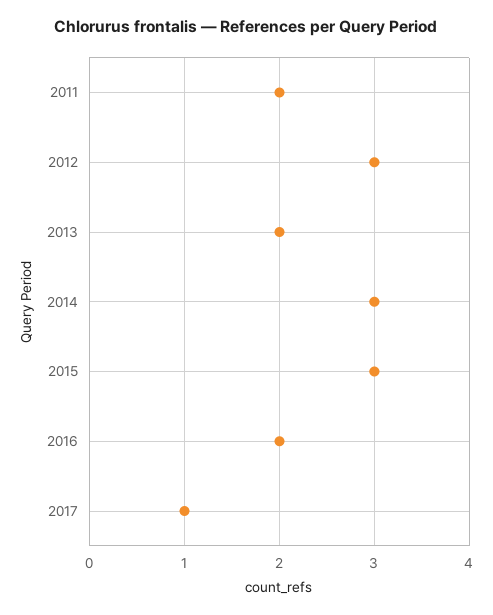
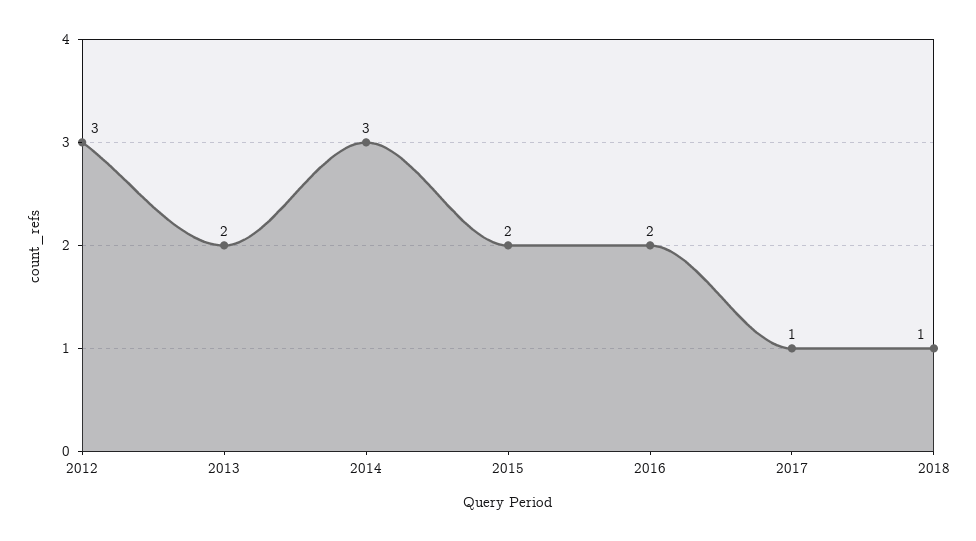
2011: 2 -> none
2015: 3 -> 2
2018: none -> 1

